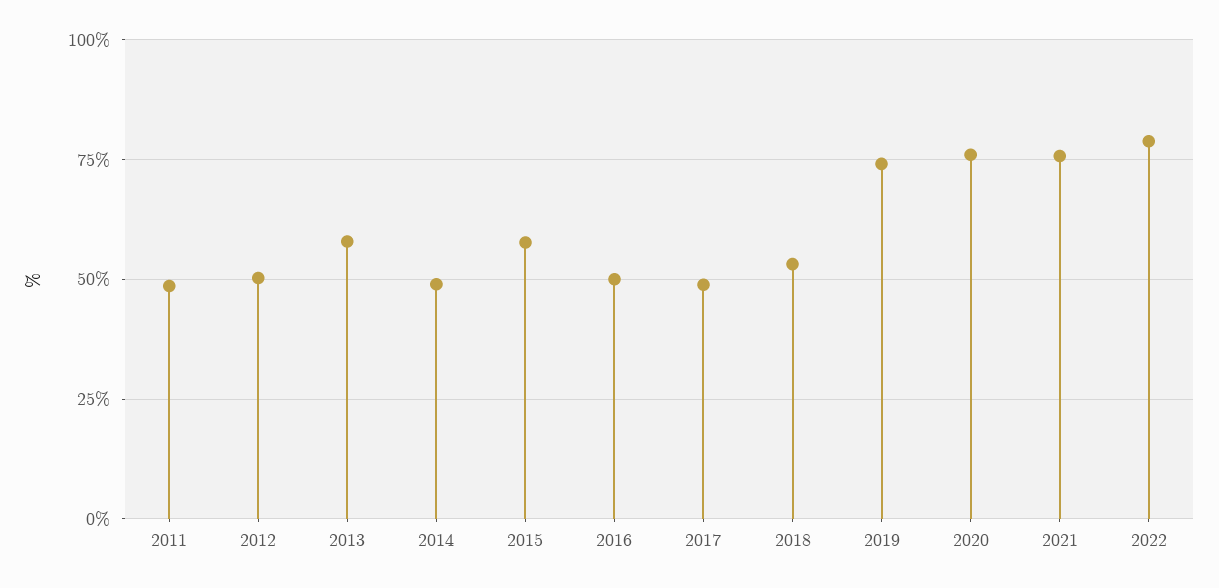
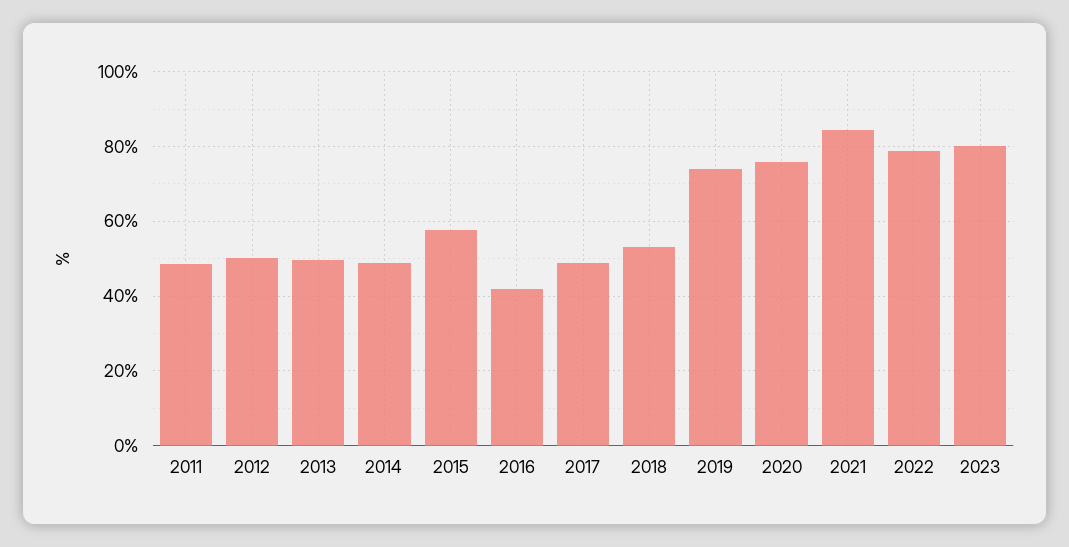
2013: 57.5 -> 50
2016: 50 -> 42
2021: 75 -> 84
2023: none -> 80

